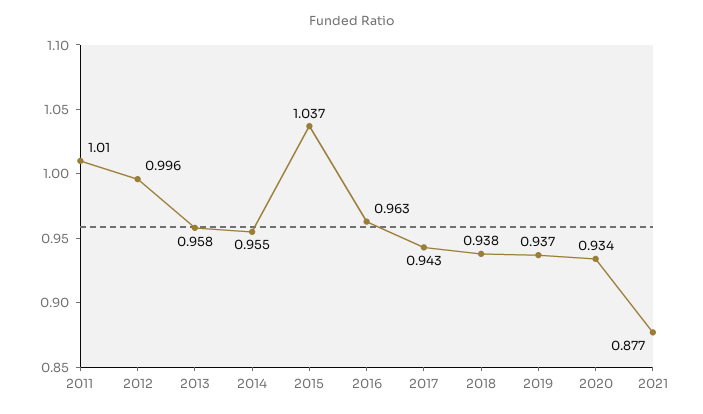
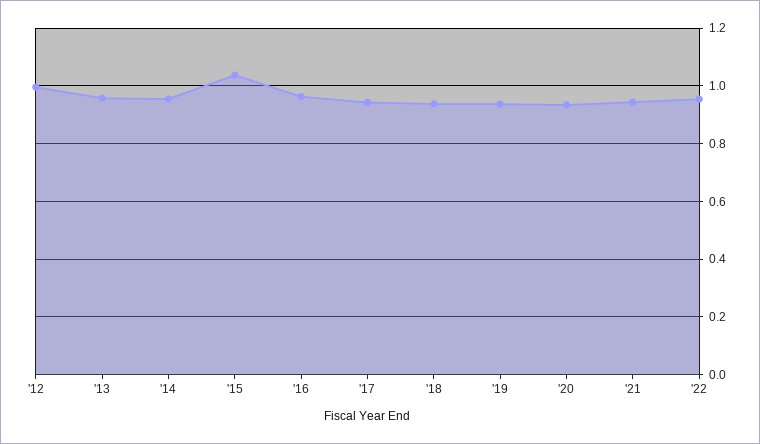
2011: 1.01 -> none
2021: 0.877 -> 0.95
'22: none -> 0.95

